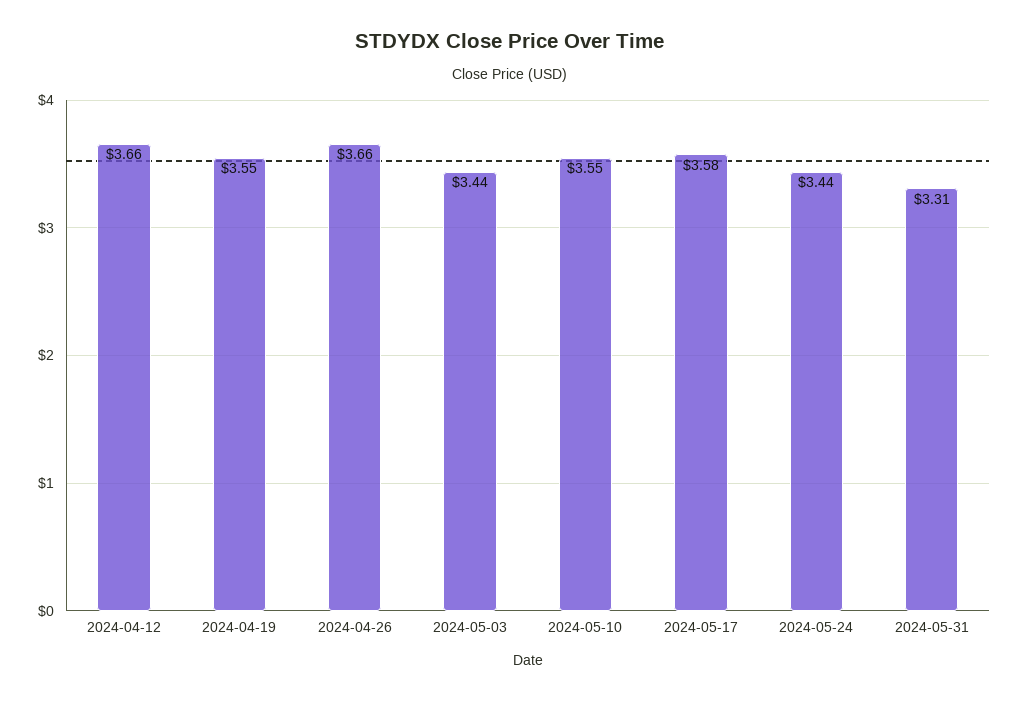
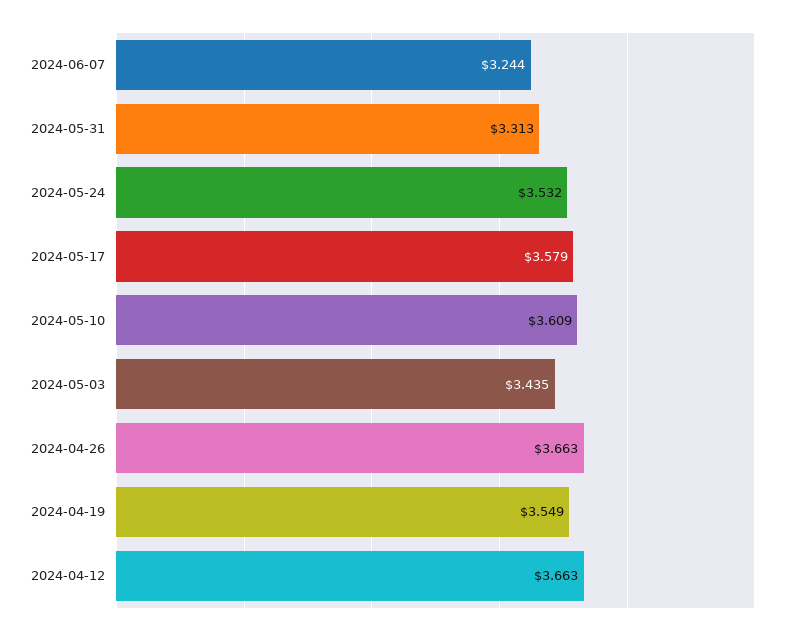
2024-05-10: 3.55 -> 3.609
2024-05-24: 3.44 -> 3.532
2024-06-07: none -> 3.244

